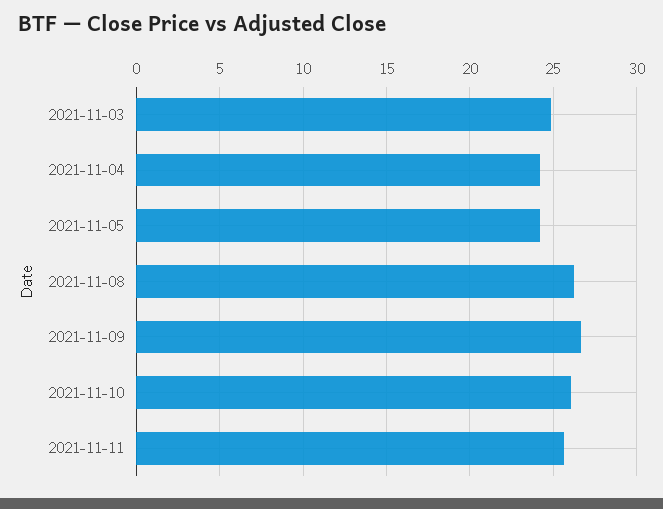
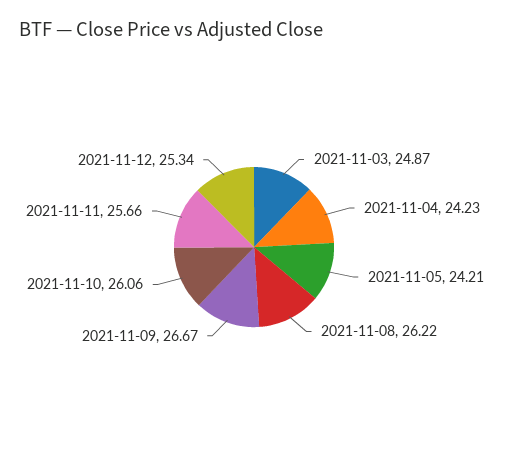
2021-11-12: none -> 25.34

